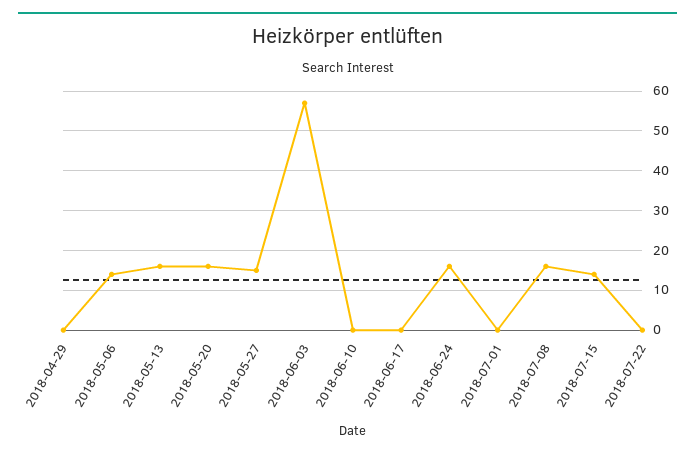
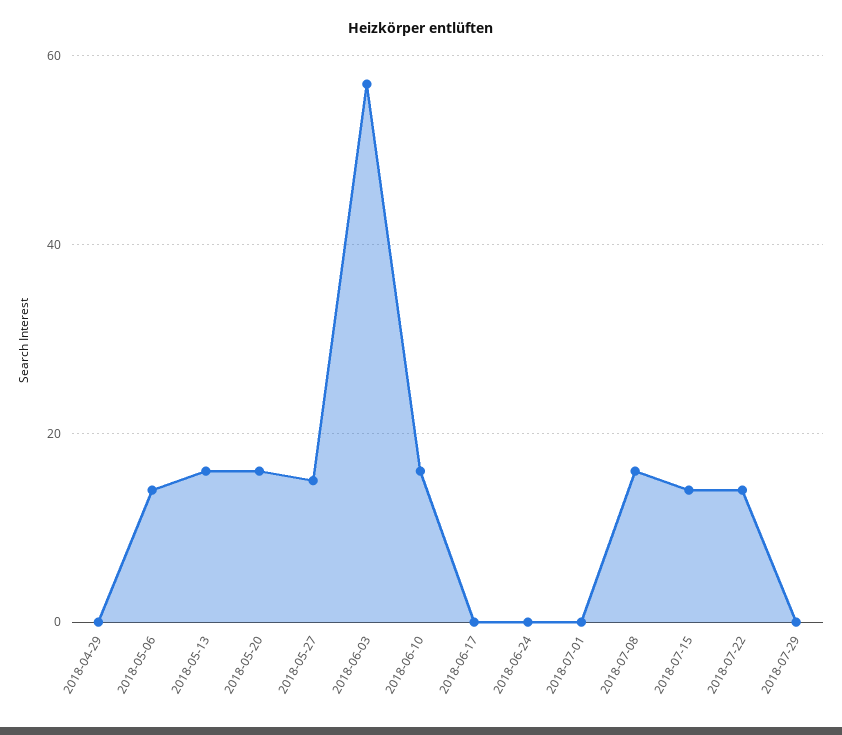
2018-06-10: 0 -> 15
2018-06-24: 15 -> 0
2018-07-22: 0 -> 15
2018-07-29: none -> 0

